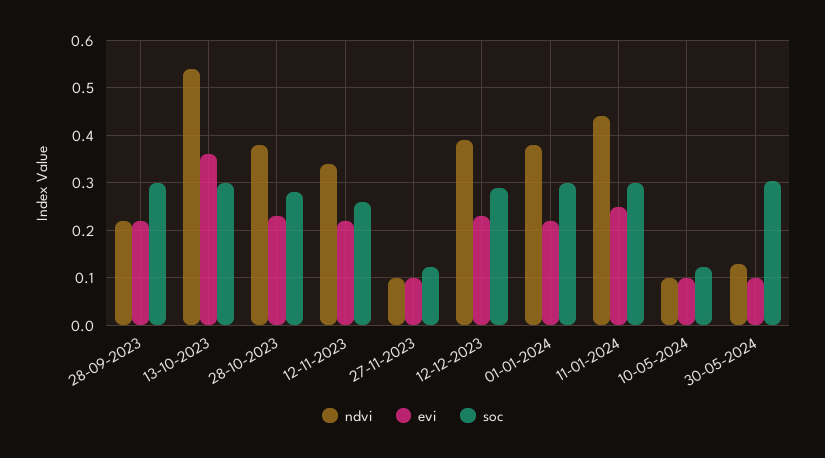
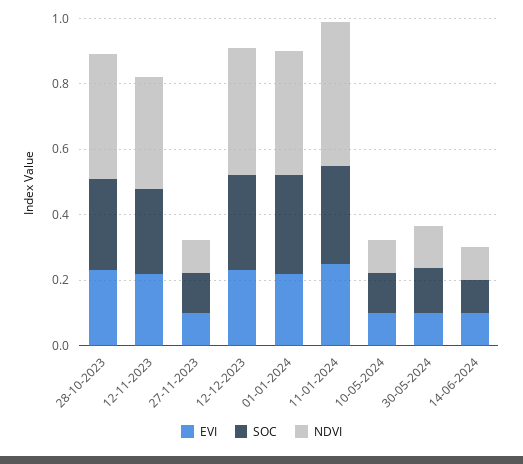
ndvi, 28-09-2023: 0.22 -> none
evi, 28-09-2023: 0.22 -> none
soc, 28-09-2023: 0.3 -> none
ndvi, 13-10-2023: 0.54 -> none
evi, 13-10-2023: 0.36 -> none
soc, 13-10-2023: 0.3 -> none
soc, 30-05-2024: 0.3 -> 0.15
evi, 14-06-2024: none -> 0.1
soc, 14-06-2024: none -> 0.1
ndvi, 14-06-2024: none -> 0.1

